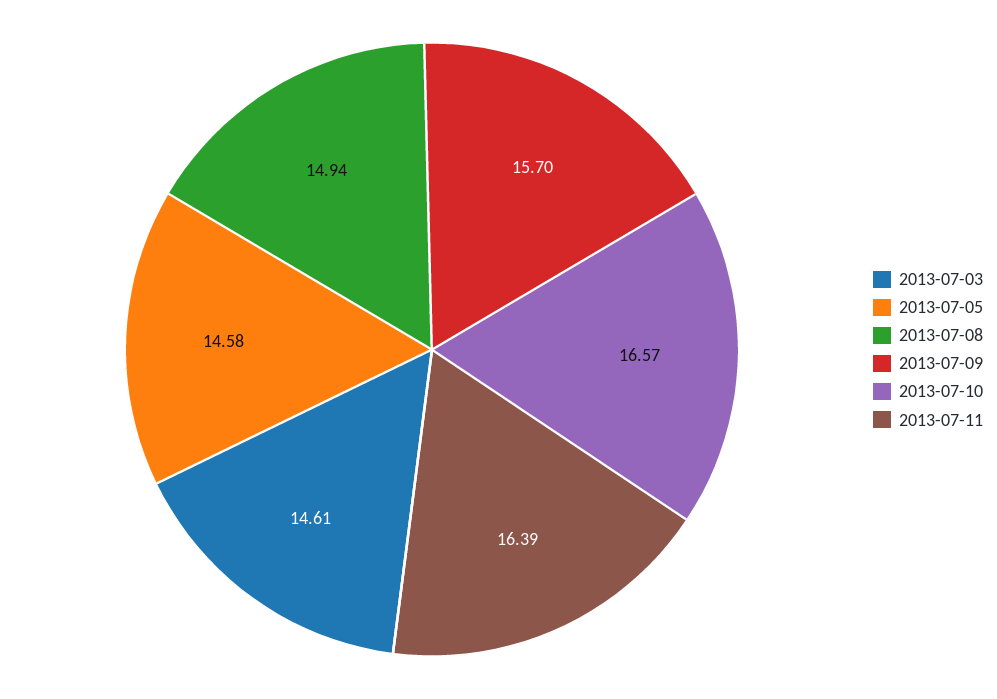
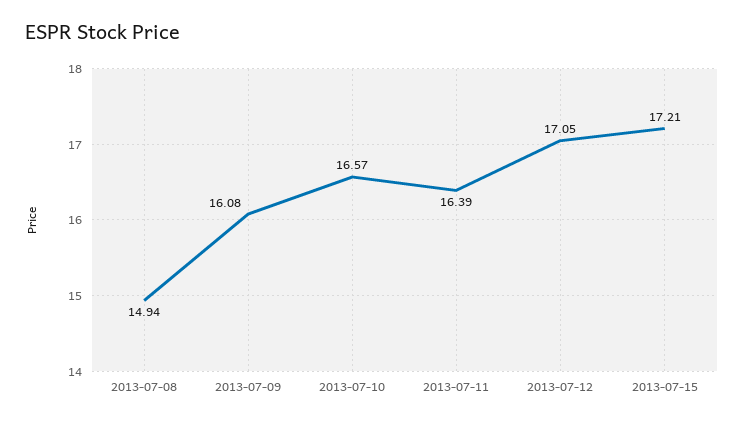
2013-07-03: 14.61 -> none
2013-07-05: 14.58 -> none
2013-07-09: 15.7 -> 16.08
2013-07-12: none -> 17.05
2013-07-15: none -> 17.21

